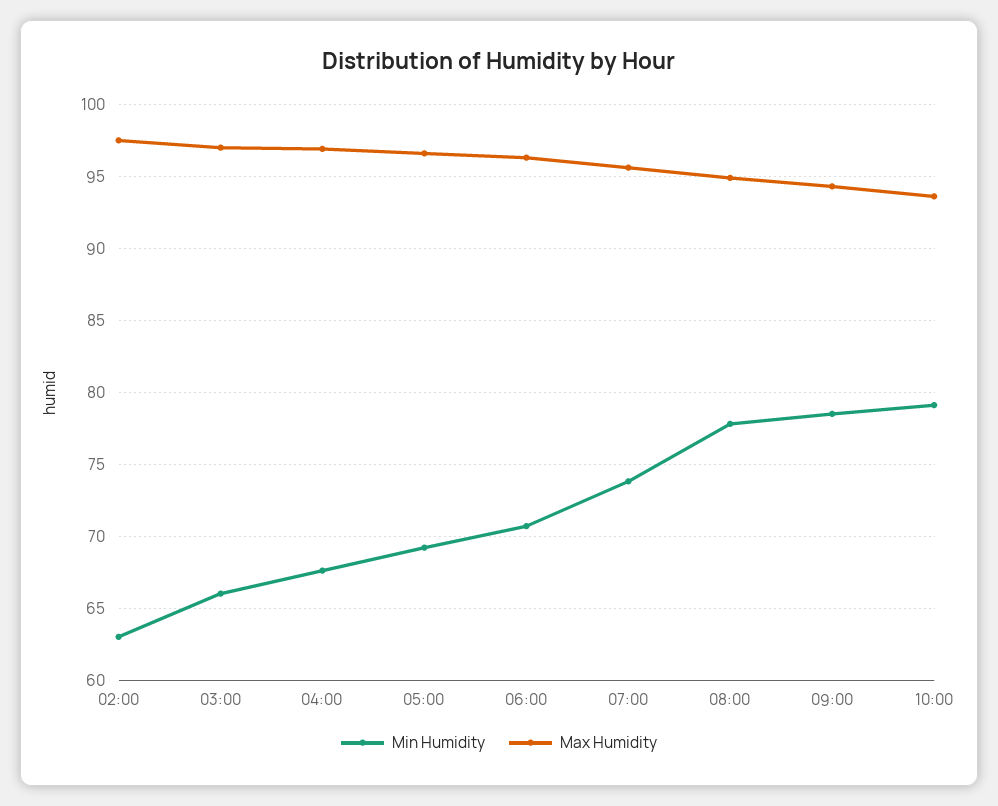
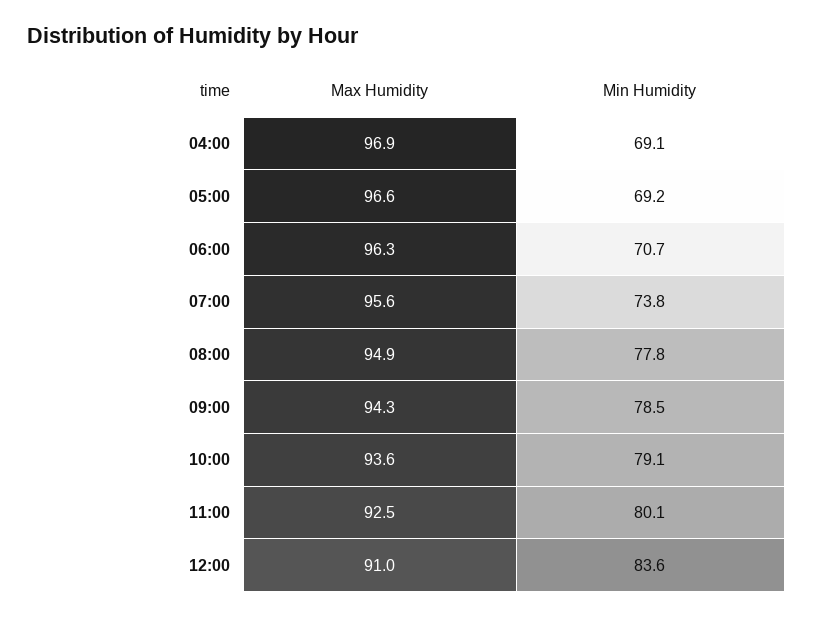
Min Humidity, 02:00: 63 -> none
Max Humidity, 02:00: 97.5 -> none
Min Humidity, 03:00: 66 -> none
Max Humidity, 03:00: 97 -> none
Min Humidity, 04:00: 67.5 -> 69.1
Max Humidity, 11:00: none -> 92.5
Min Humidity, 11:00: none -> 80.1
Max Humidity, 12:00: none -> 91
Min Humidity, 12:00: none -> 83.6

